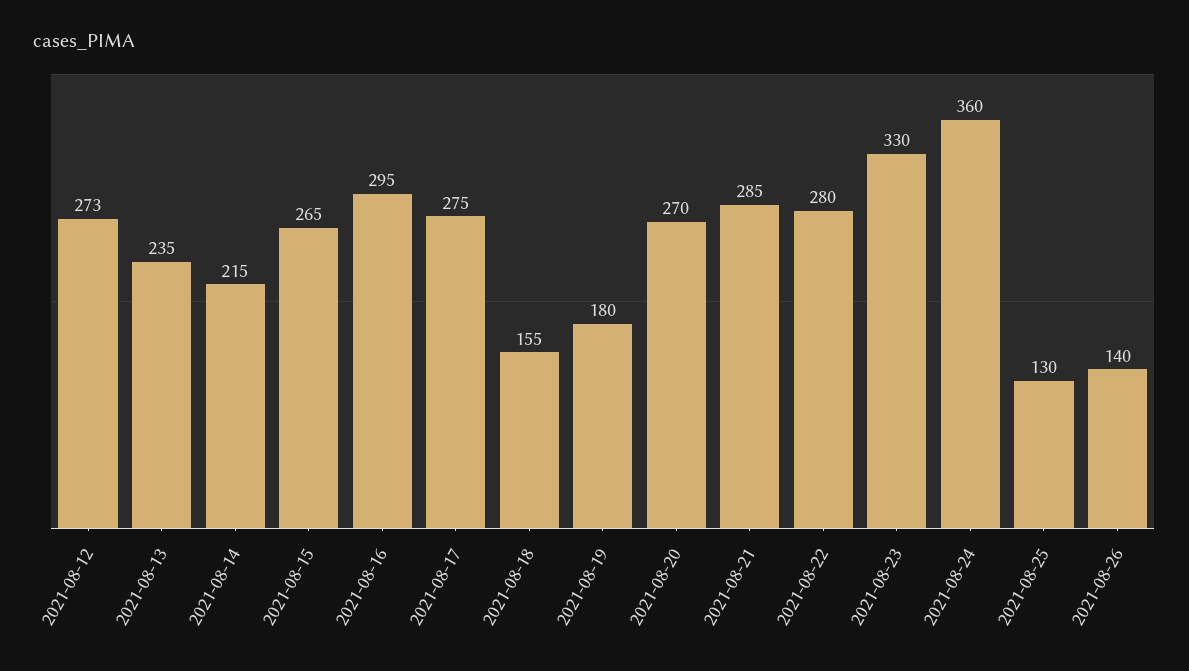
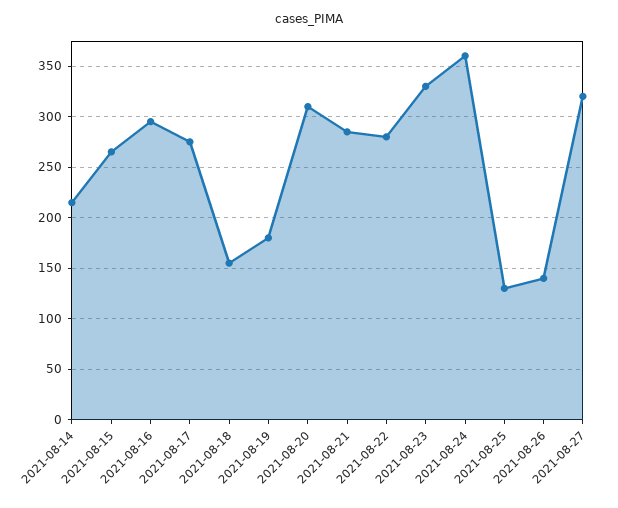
2021-08-12: 273 -> none
2021-08-13: 235 -> none
2021-08-20: 270 -> 310
2021-08-27: none -> 320

